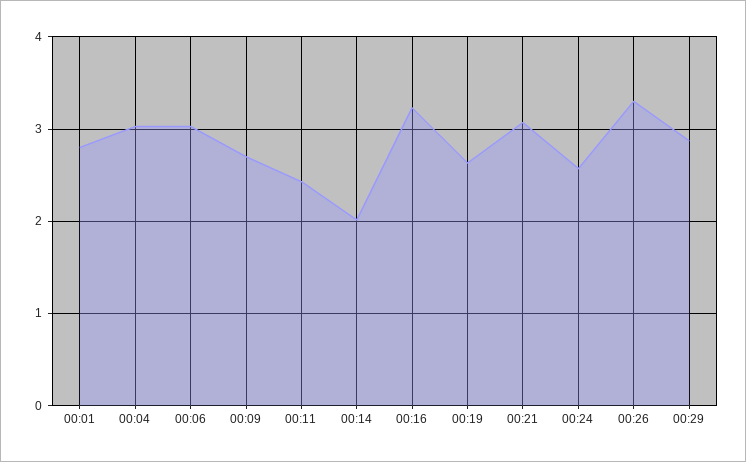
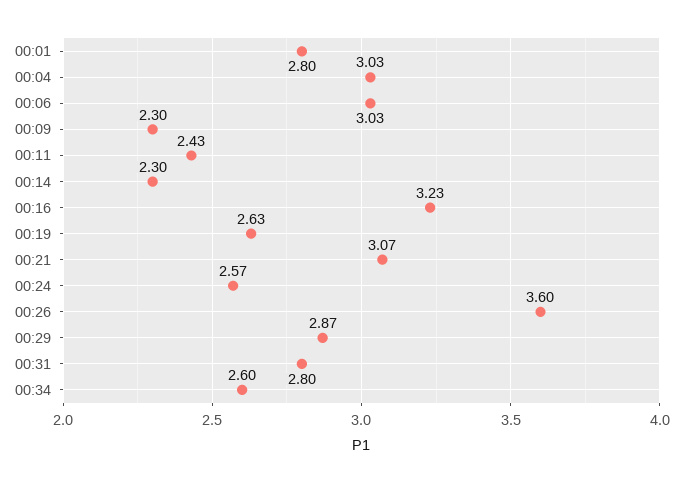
00:09: 2.7 -> 2.3
00:14: 2 -> 2.3
00:26: 3.3 -> 3.6
00:31: none -> 2.8
00:34: none -> 2.6

